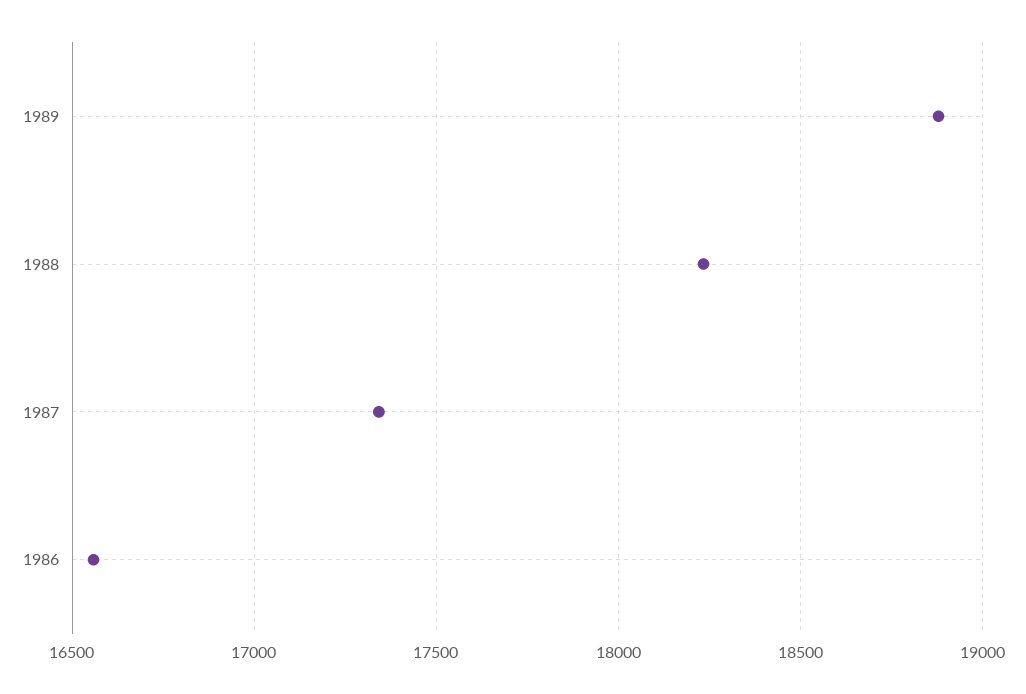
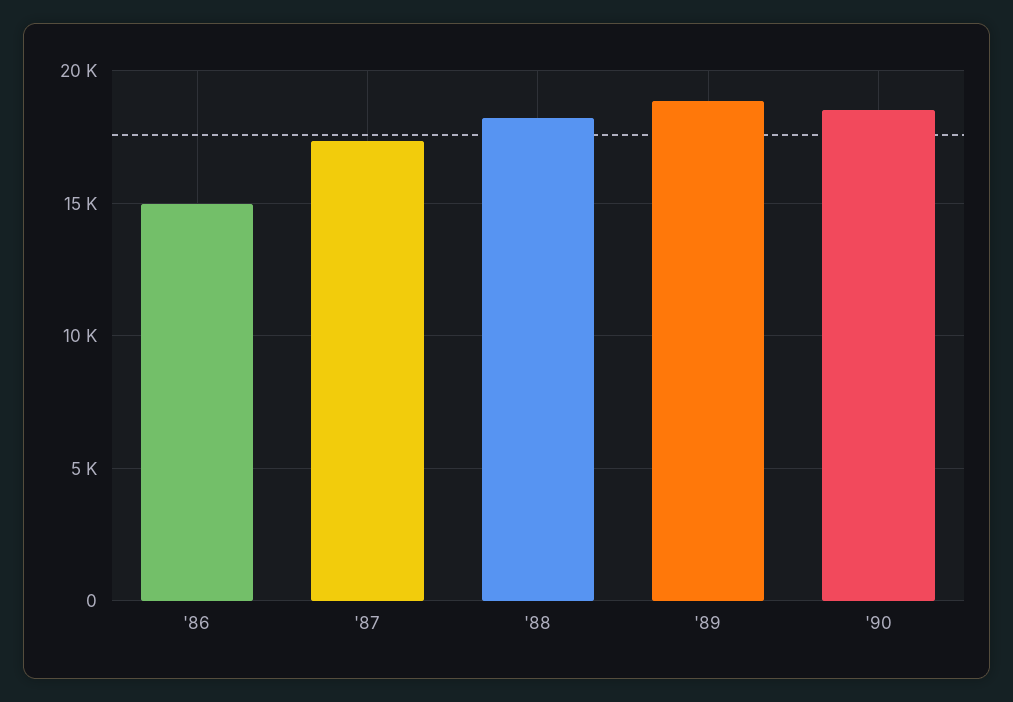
1986: 16550 -> 15000
'90: none -> 18500

